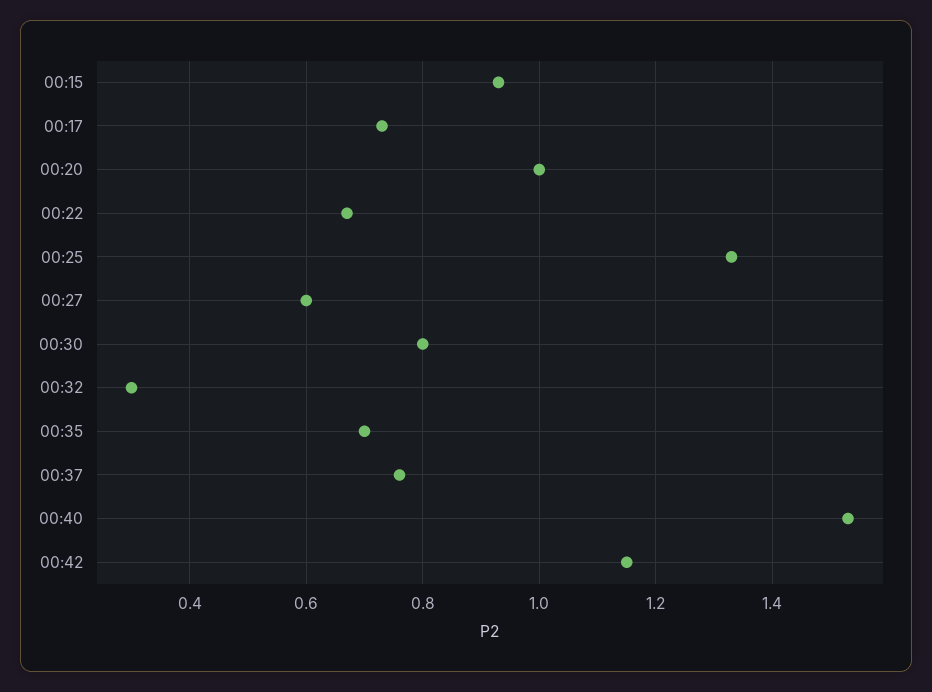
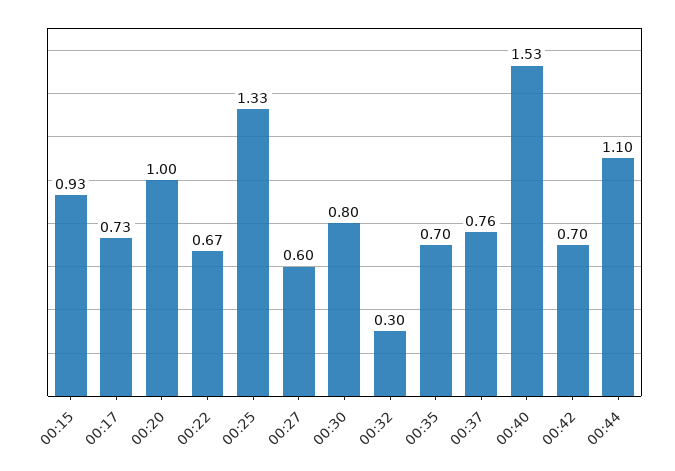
00:42: 1.15 -> 0.7
00:44: none -> 1.1

